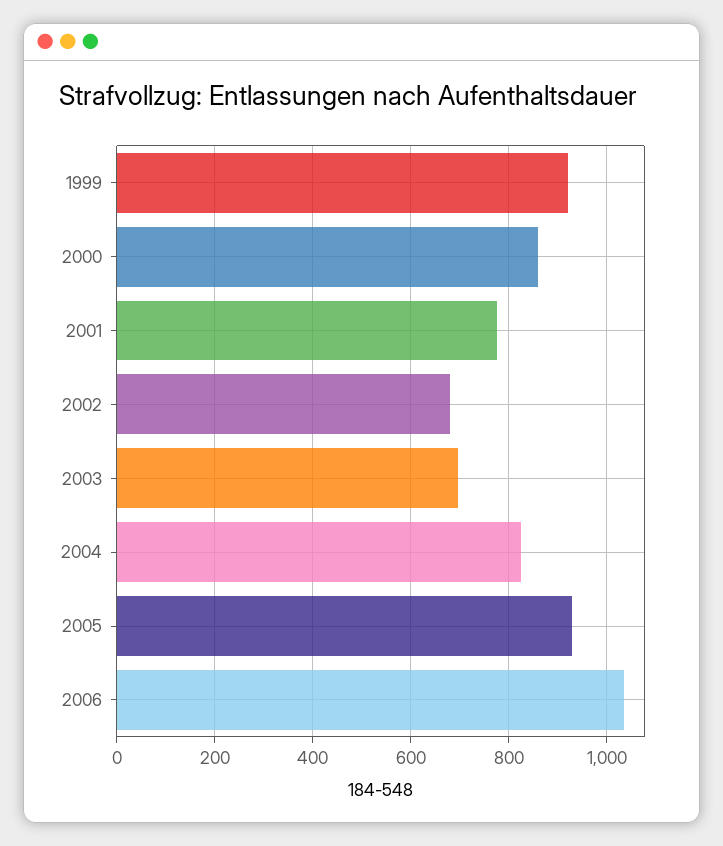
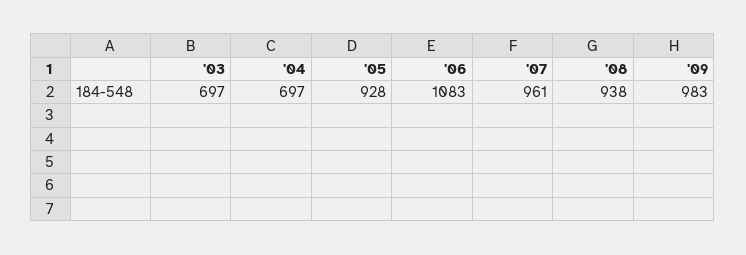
1999: 920 -> none
2000: 860 -> none
2001: 780 -> none
2002: 680 -> none
2004: 820 -> 697
2006: 1040 -> 1083
'07: none -> 961
'08: none -> 938
'09: none -> 983

